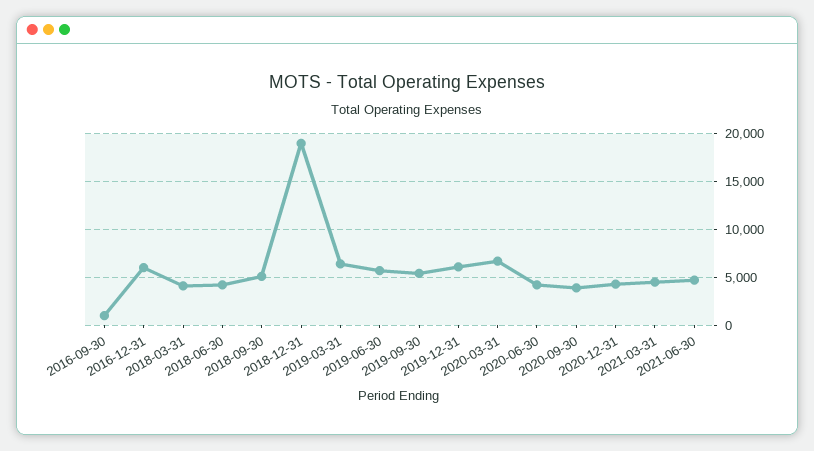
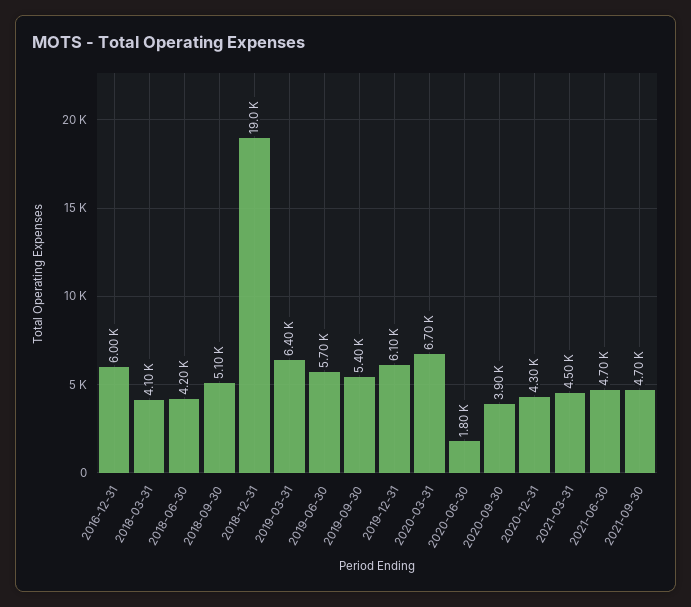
2016-09-30: 1000 -> none
2020-06-30: 4000 -> 1800
2021-09-30: none -> 4700

